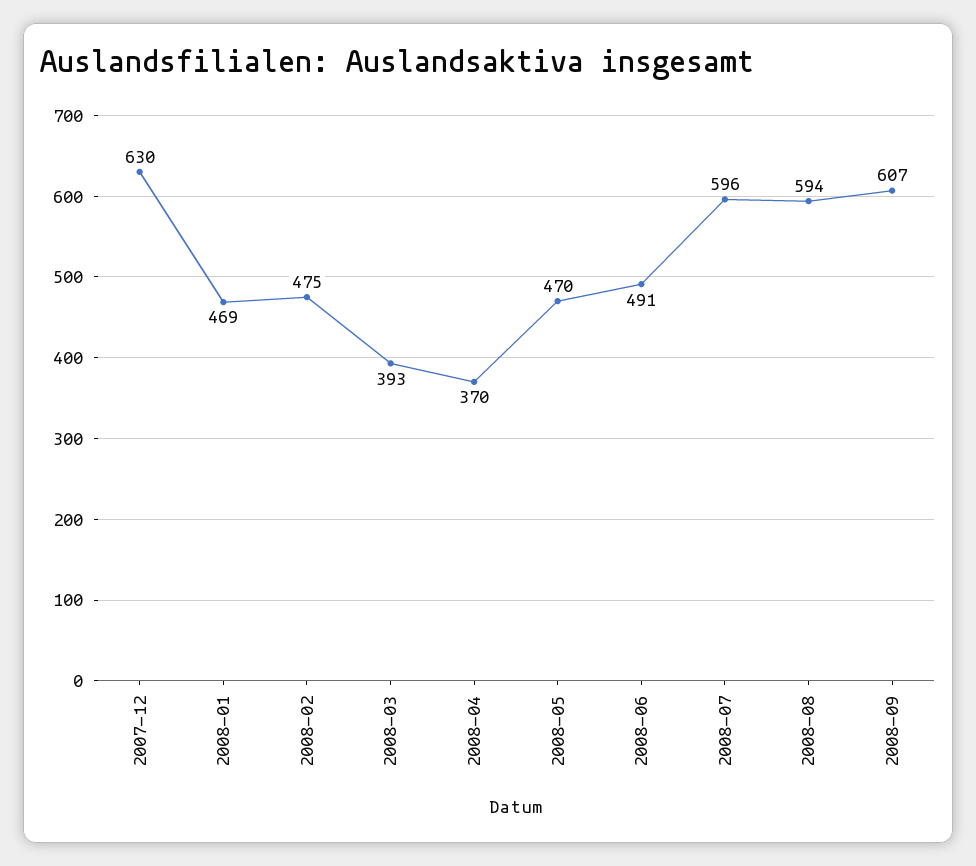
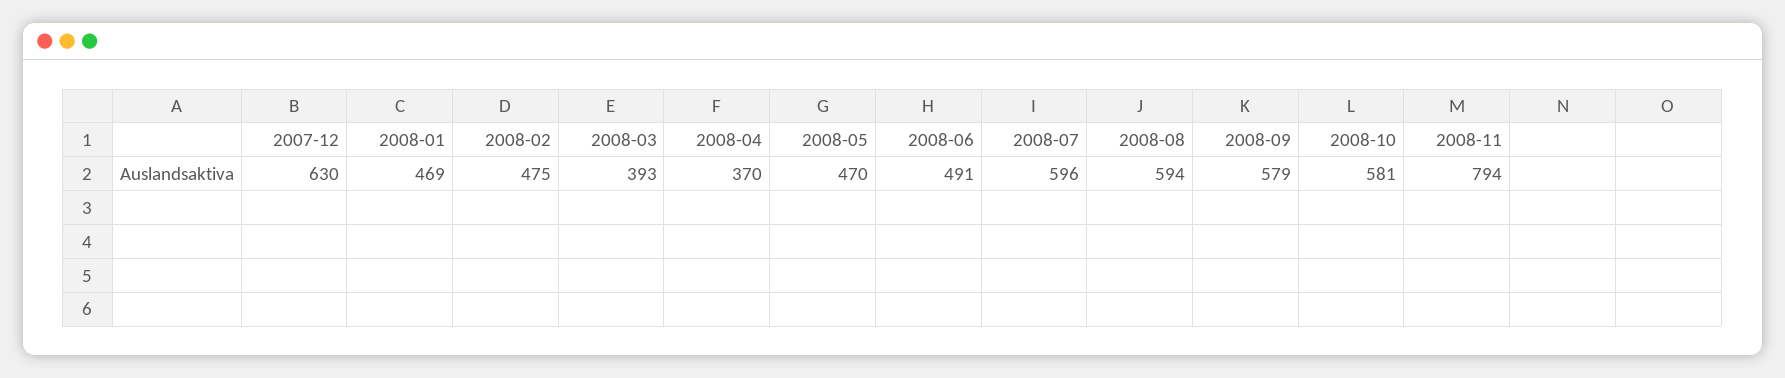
2008-09: 607 -> 579
2008-10: none -> 581
2008-11: none -> 794

